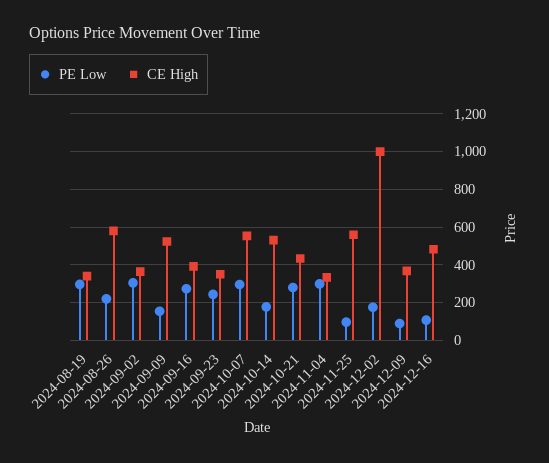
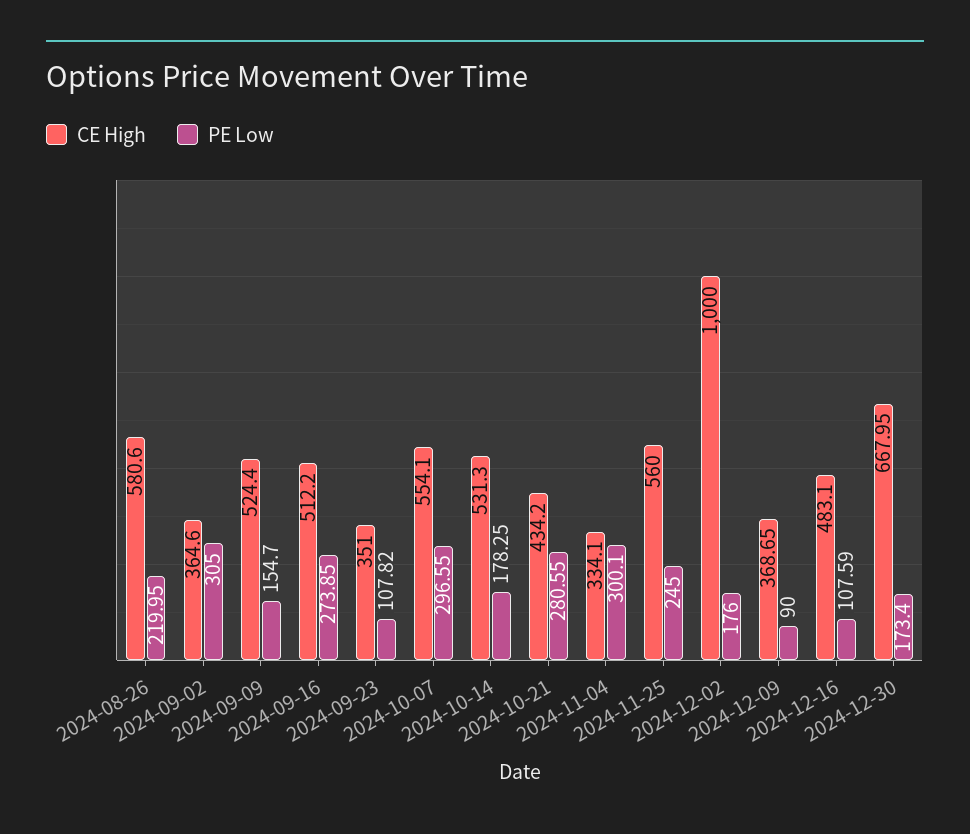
PE Low, 2024-08-19: 300 -> none
CE High, 2024-08-19: 350 -> none
CE High, 2024-09-16: 400 -> 512.2
PE Low, 2024-09-23: 250 -> 107.82
PE Low, 2024-11-25: 100 -> 245
CE High, 2024-12-30: none -> 667.95
PE Low, 2024-12-30: none -> 173.4

